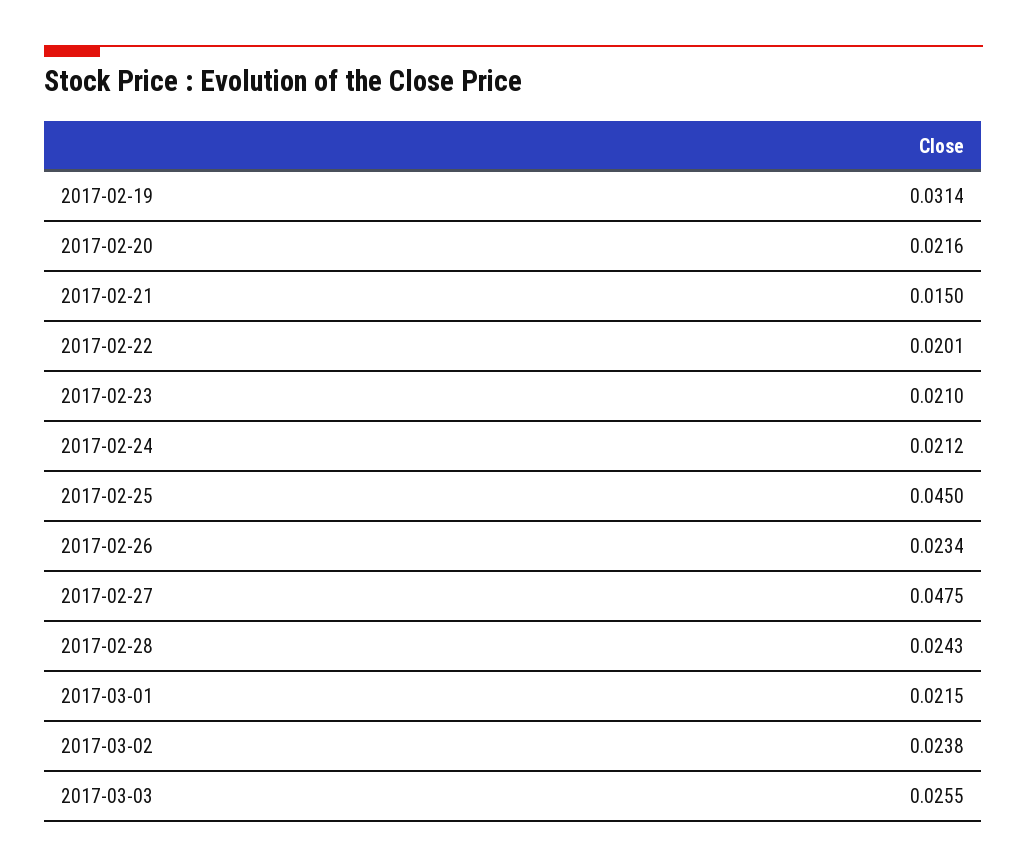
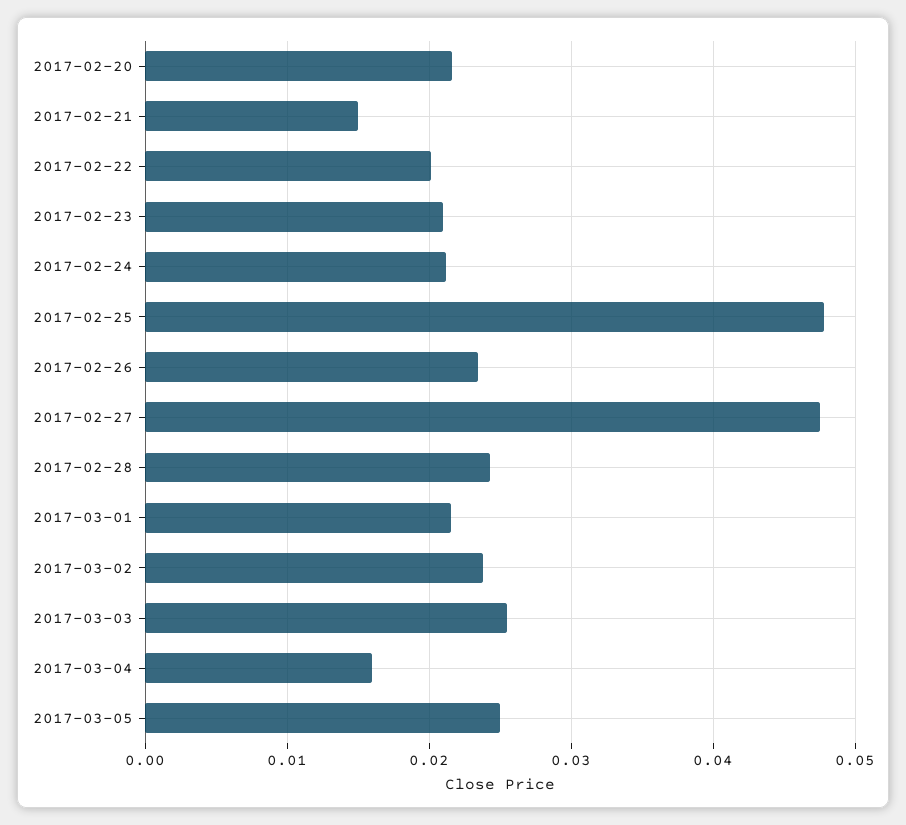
2017-02-19: 0.0314 -> none
2017-02-25: 0.045 -> 0.048
2017-03-04: none -> 0.016
2017-03-05: none -> 0.025

